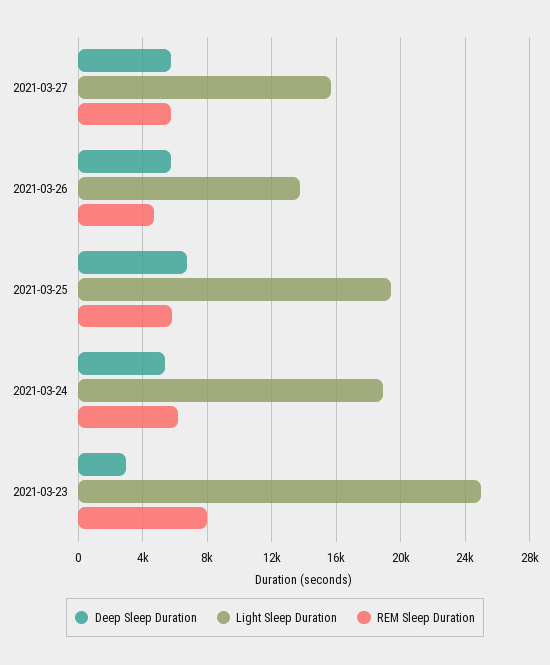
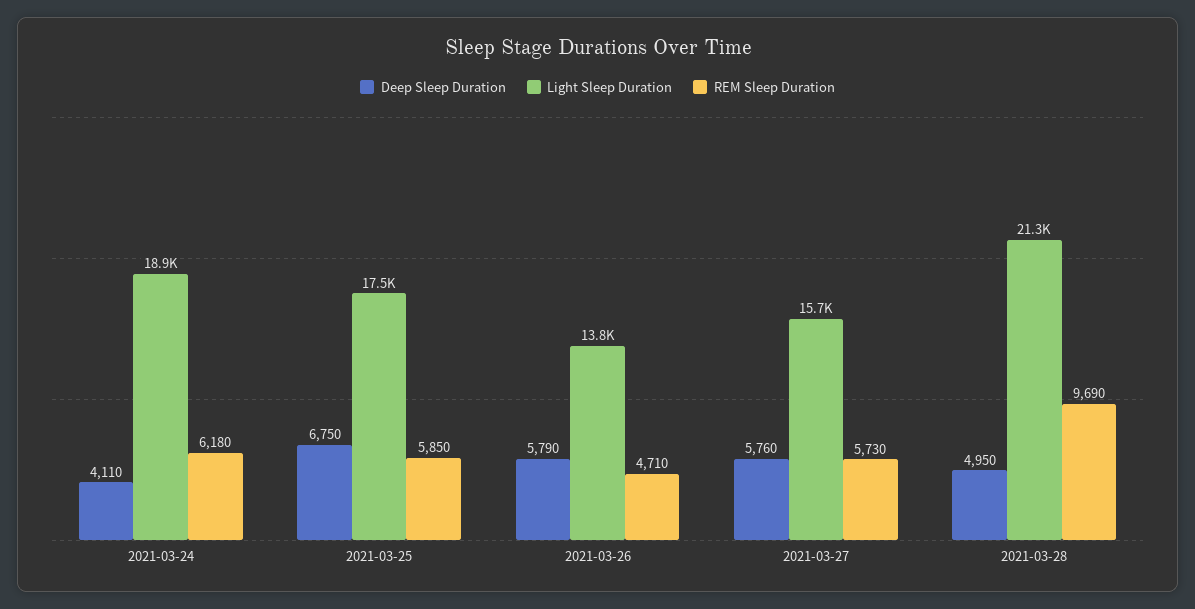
Light Sleep Duration, 2021-03-25: 19500 -> 17500
Deep Sleep Duration, 2021-03-24: 5500 -> 4110
Deep Sleep Duration, 2021-03-23: 3000 -> none
Light Sleep Duration, 2021-03-23: 25000 -> none
REM Sleep Duration, 2021-03-23: 8000 -> none
Deep Sleep Duration, 2021-03-28: none -> 4950
Light Sleep Duration, 2021-03-28: none -> 21300
REM Sleep Duration, 2021-03-28: none -> 9690

